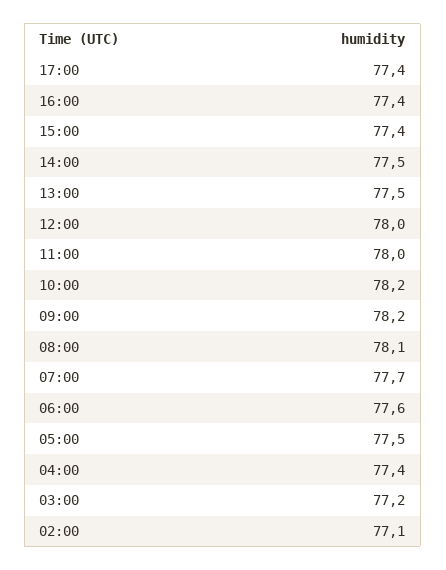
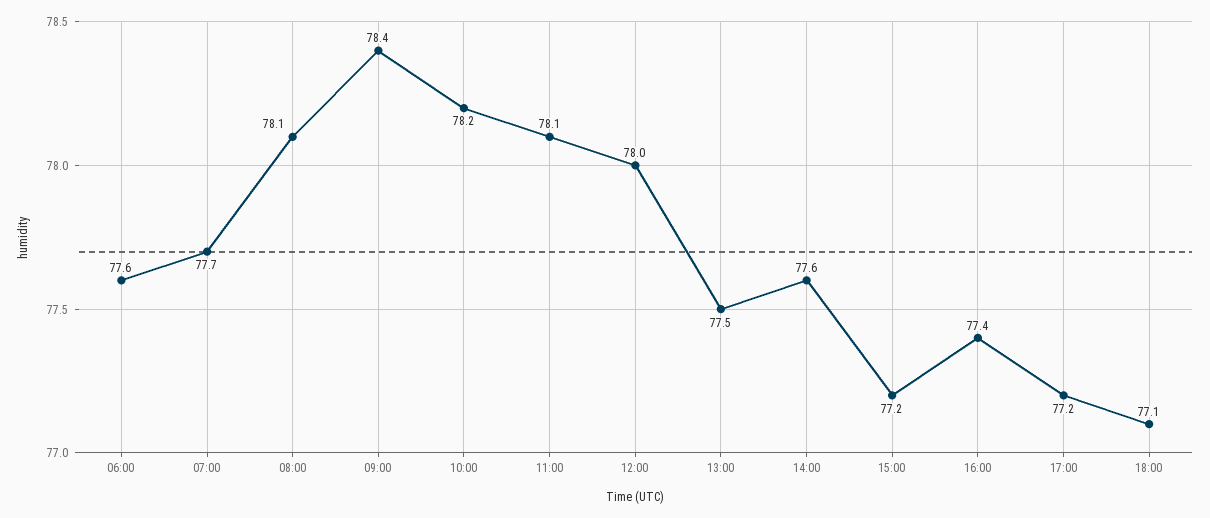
17:00: 77.4 -> 77.2
15:00: 77.4 -> 77.2
14:00: 77.5 -> 77.6
11:00: 78 -> 78.1
09:00: 78.2 -> 78.4
05:00: 77.5 -> none
04:00: 77.4 -> none
03:00: 77.2 -> none
02:00: 77.1 -> none
18:00: none -> 77.1

